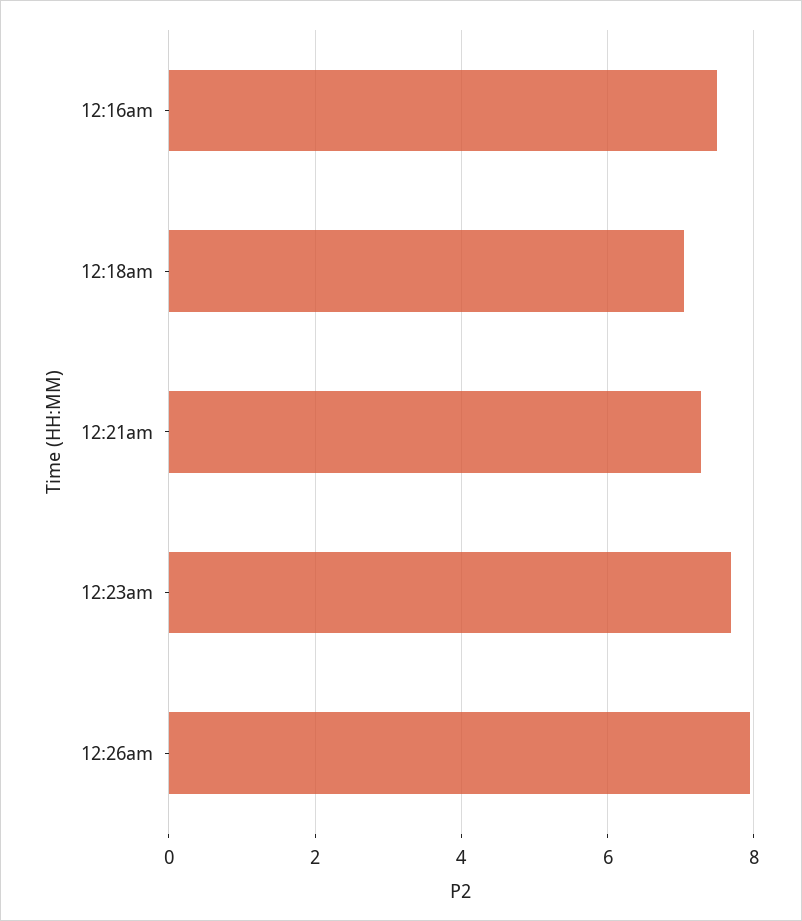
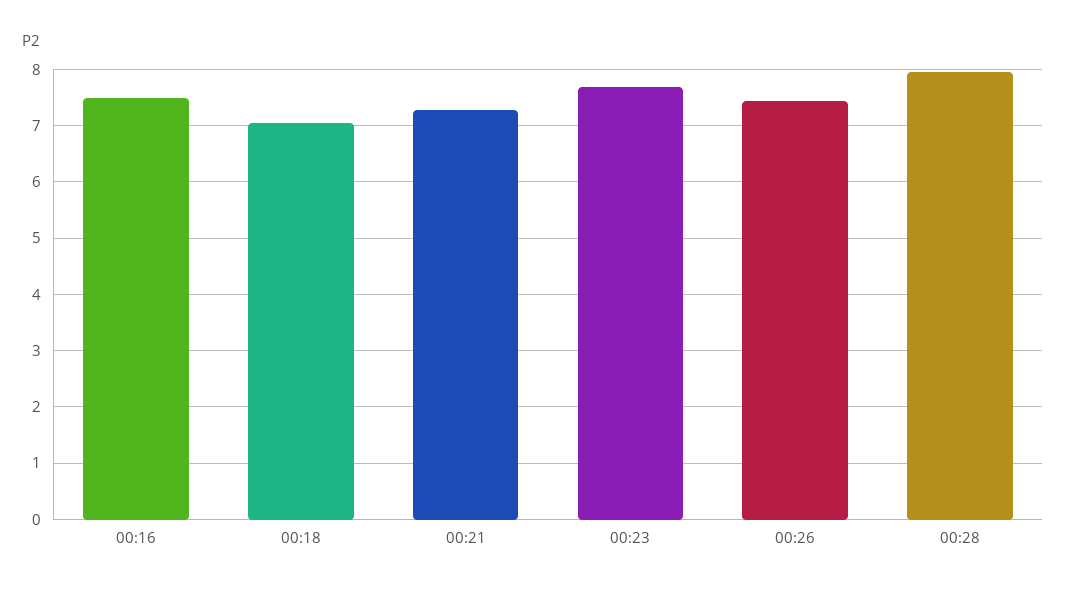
12:26am: 8 -> 7.4
00:28: none -> 8

